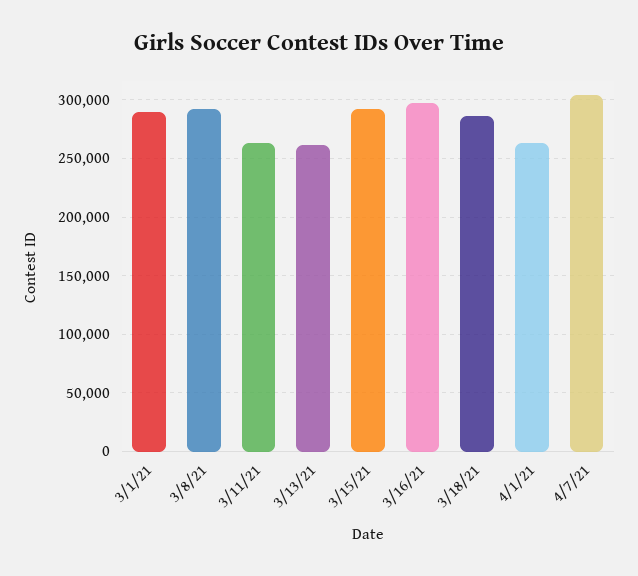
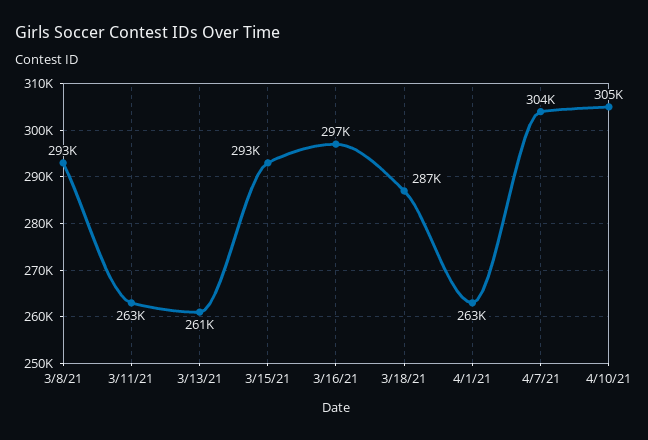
3/1/21: 290000 -> none
4/10/21: none -> 305000

